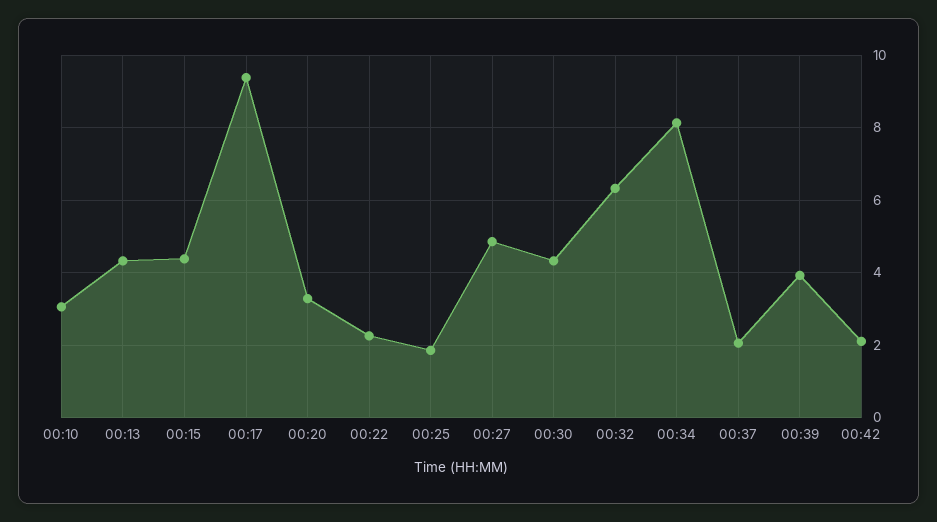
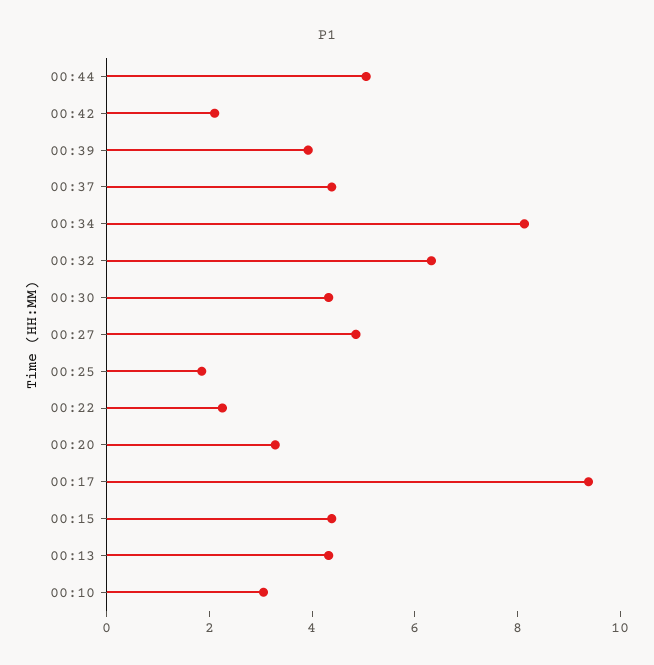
00:37: 2 -> 4.5
00:44: none -> 5

